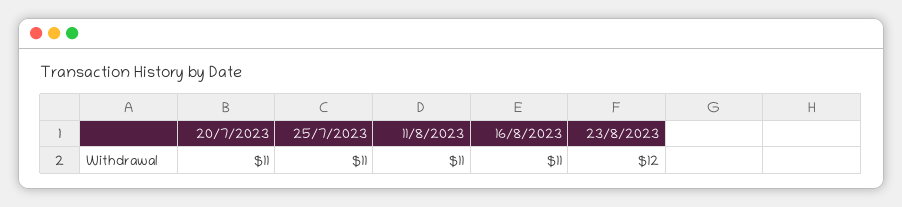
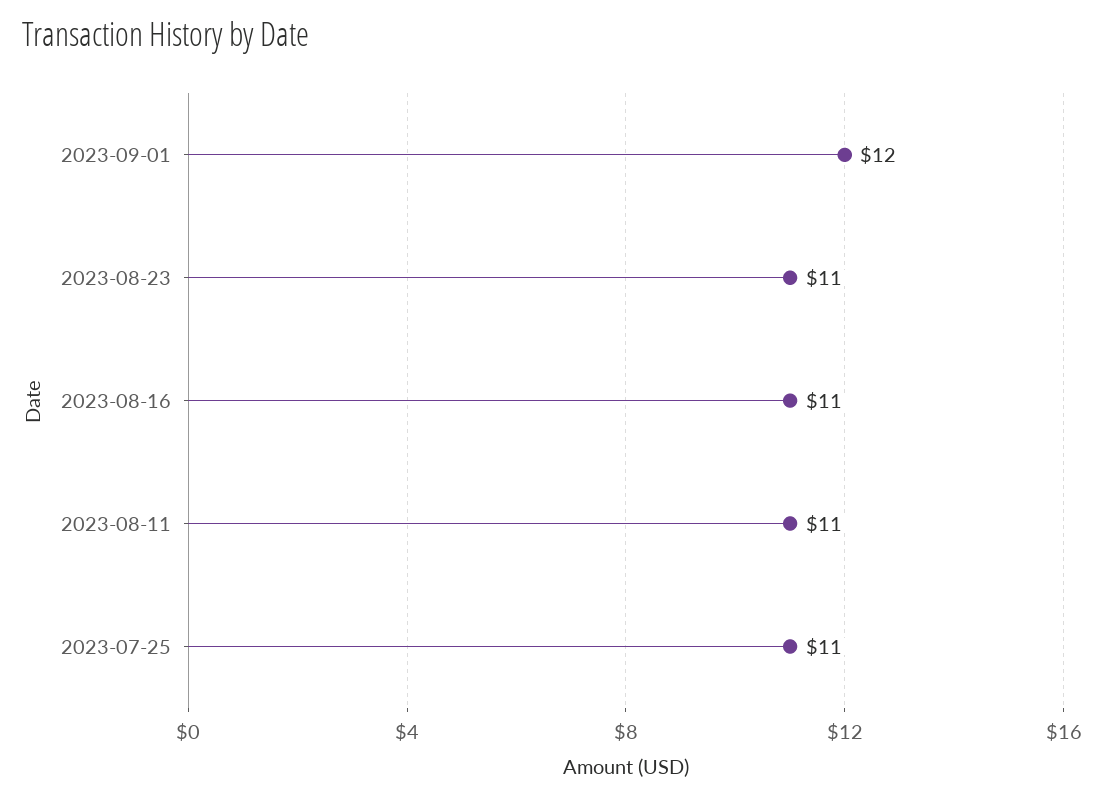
20/7/2023: 11 -> none
23/8/2023: 12 -> 11
2023-09-01: none -> 12

